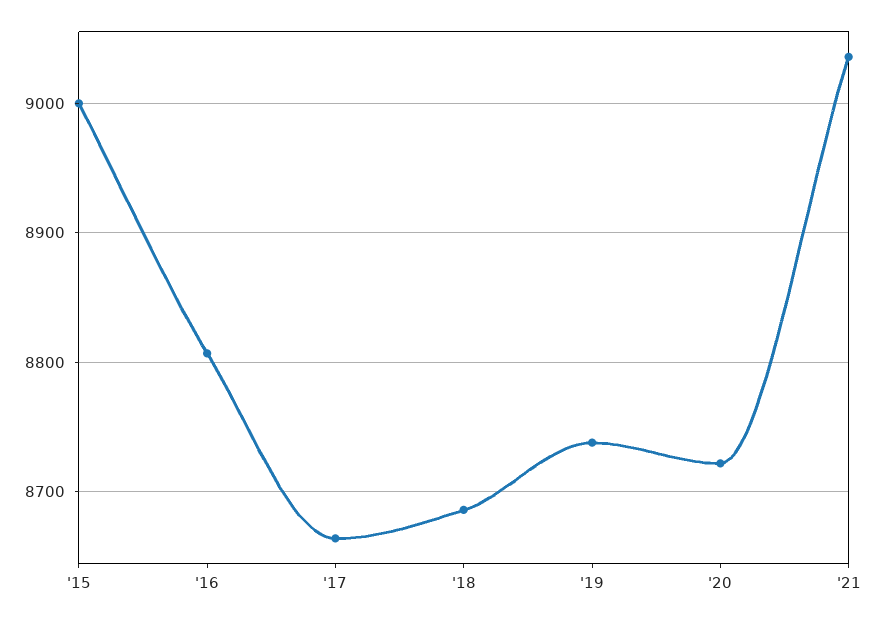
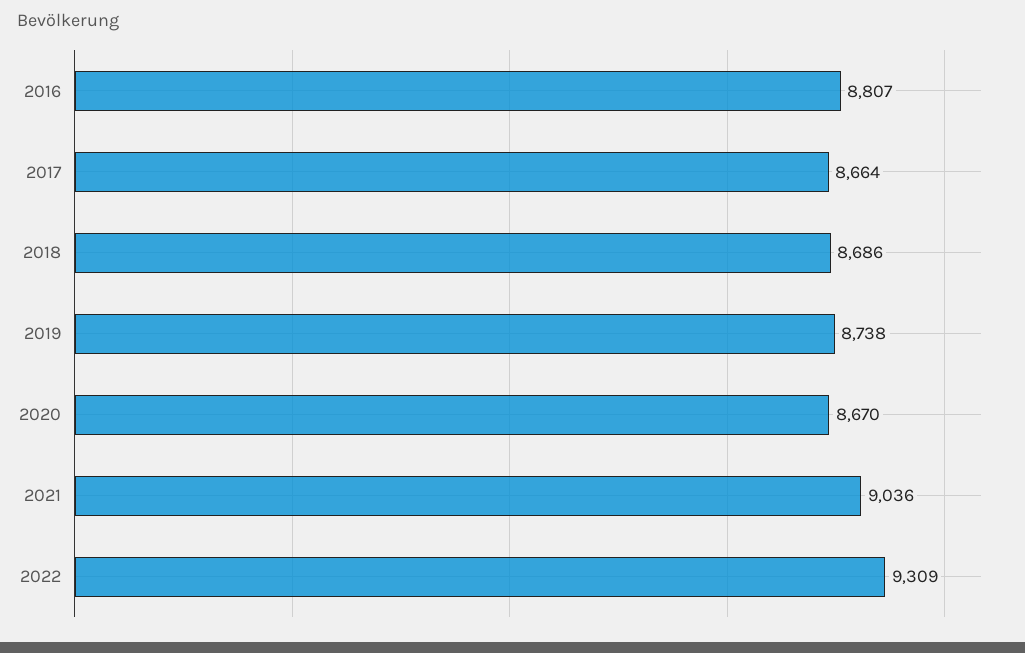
'15: 9000 -> none
'20: 8720 -> 8670
2022: none -> 9309

